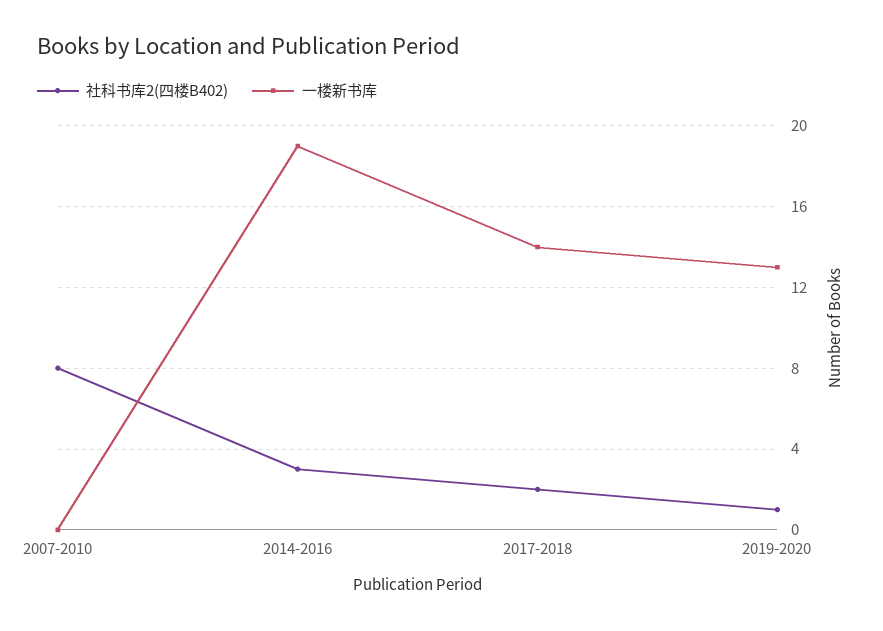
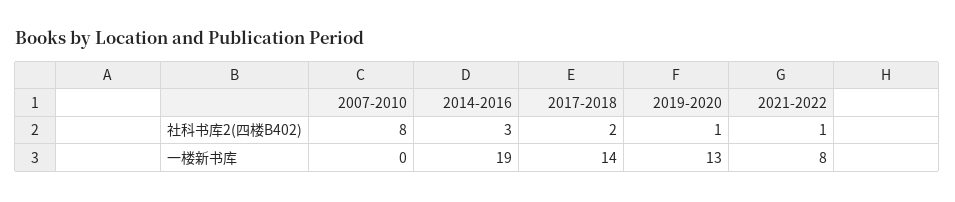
社科书库2(四楼B402), 2021-2022: none -> 1
一楼新书库, 2021-2022: none -> 8

